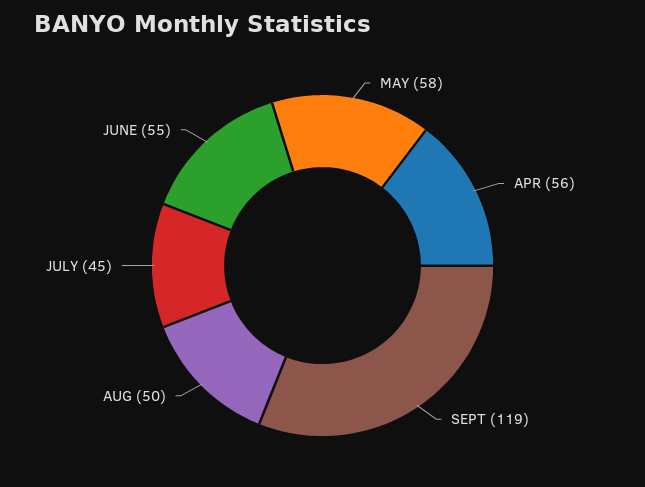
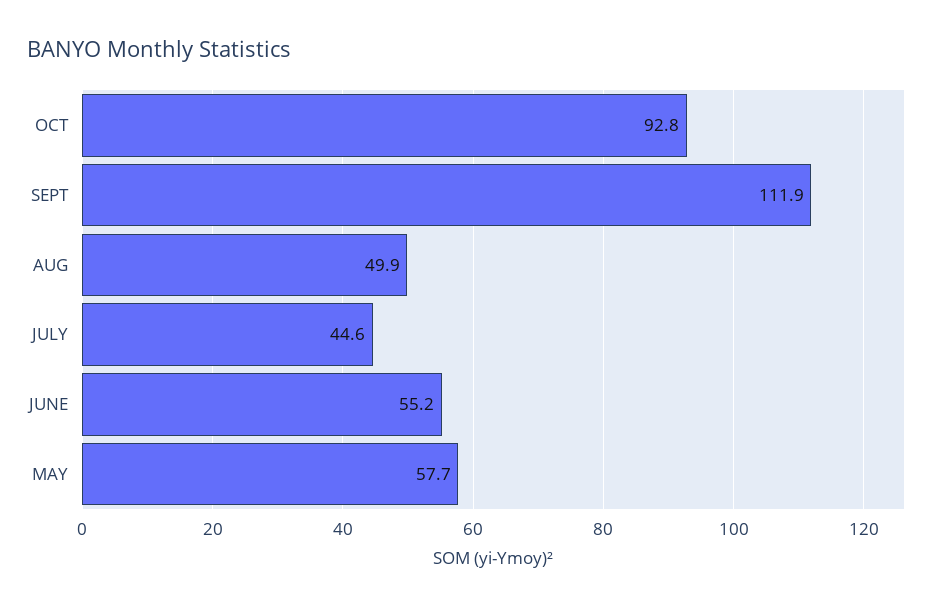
APR: 56 -> none
SEPT: 119 -> 111.9
OCT: none -> 92.8

